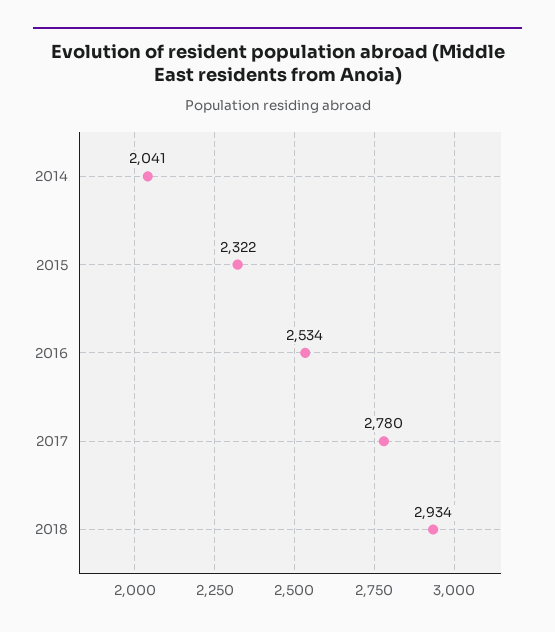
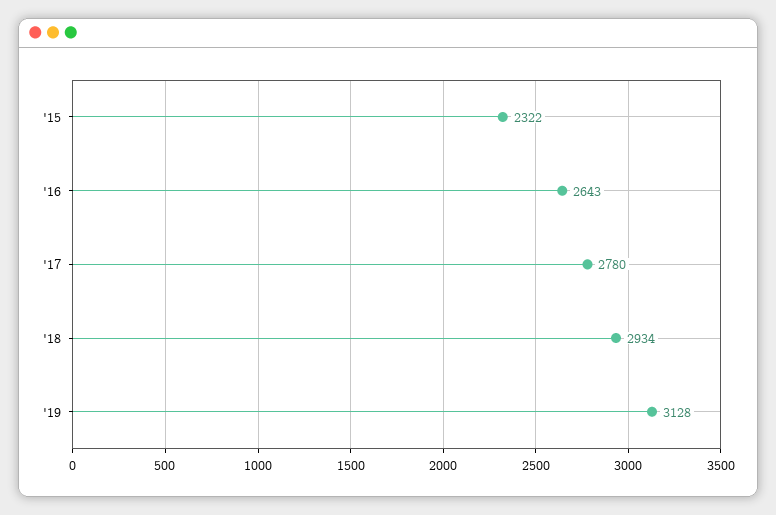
2014: 2041 -> none
2016: 2534 -> 2643
'19: none -> 3128

